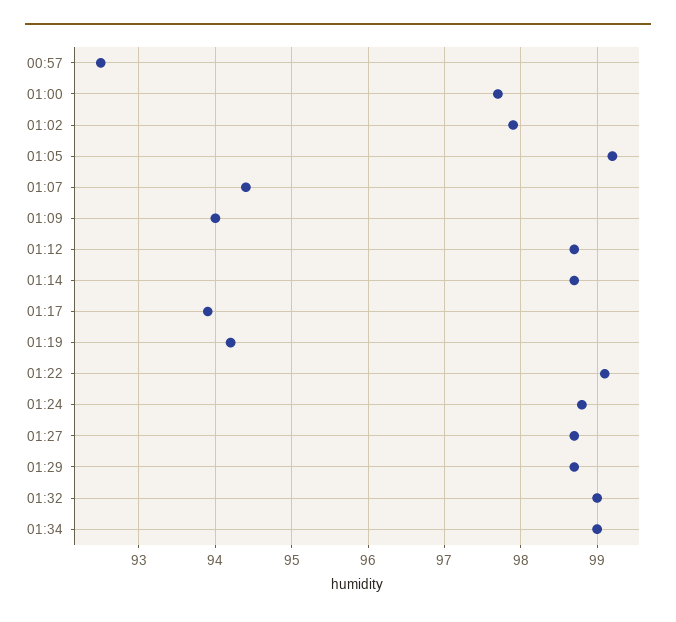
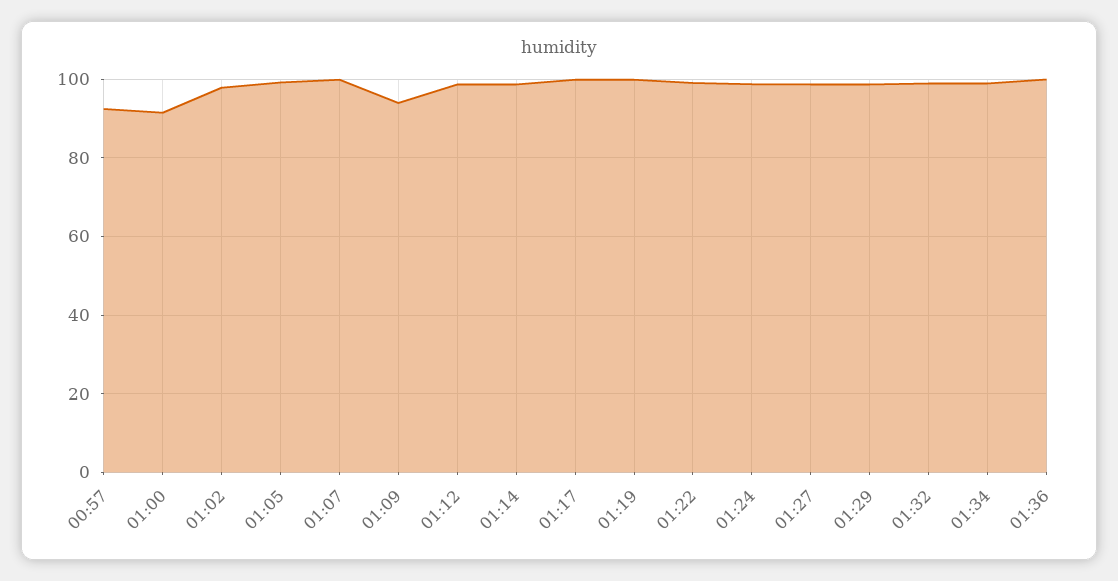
01:00: 97.7 -> 92
01:07: 94.4 -> 100
01:17: 93.9 -> 100
01:19: 94.2 -> 100
01:36: none -> 100

